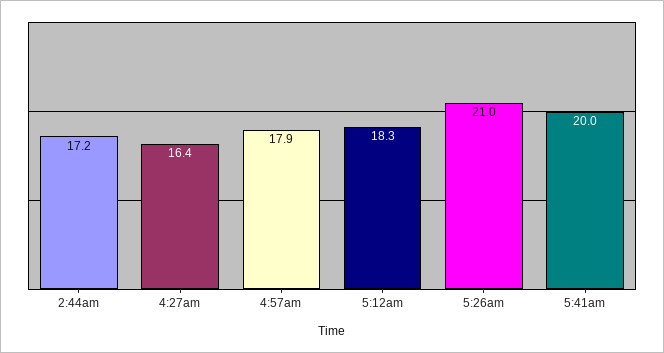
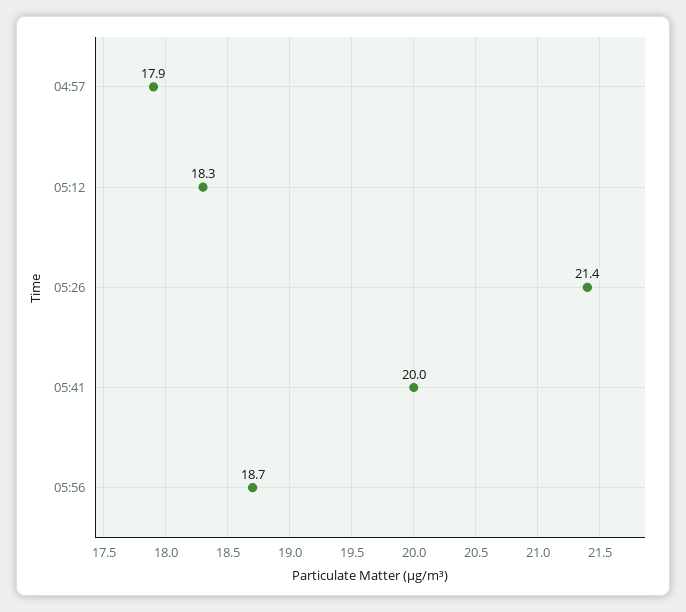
2:44am: 17.2 -> none
4:27am: 16.4 -> none
5:26am: 21 -> 21.4
05:56: none -> 18.7

